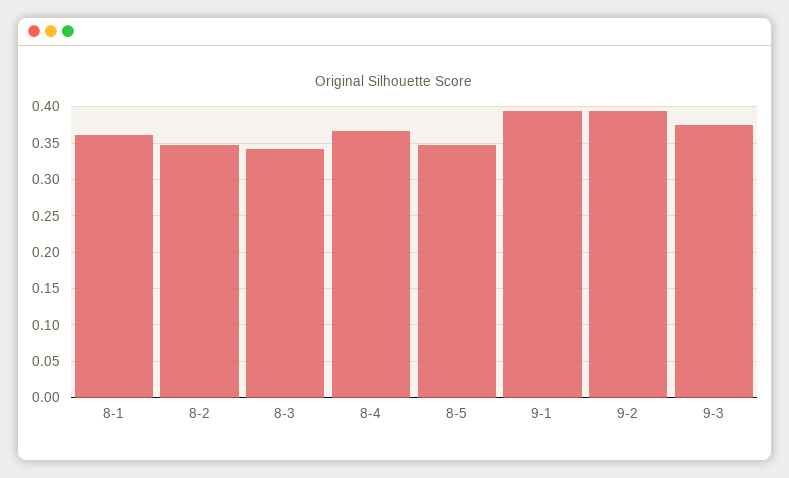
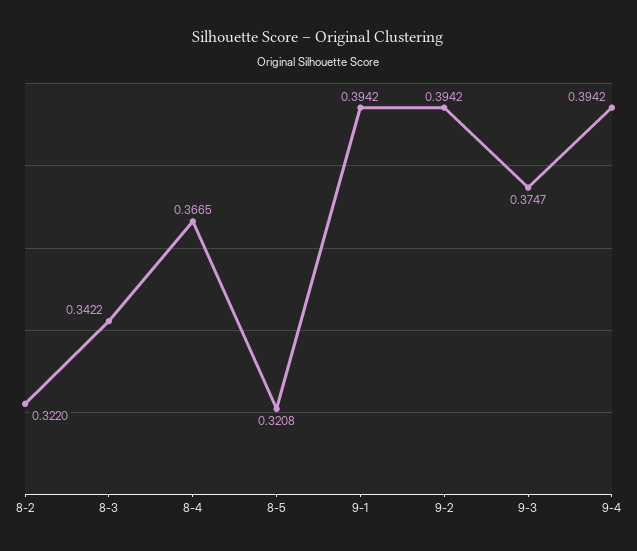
8-1: 0.36 -> none
8-2: 0.35 -> 0.322
8-5: 0.35 -> 0.3208
9-4: none -> 0.3942

